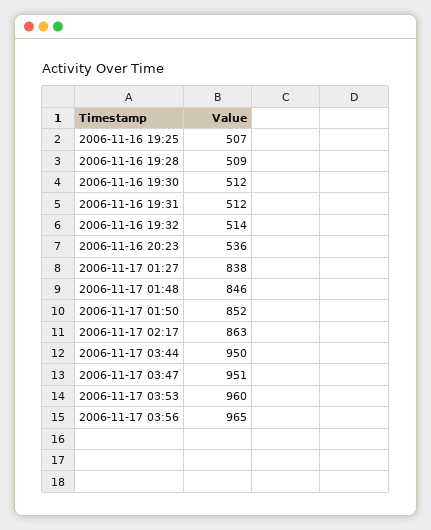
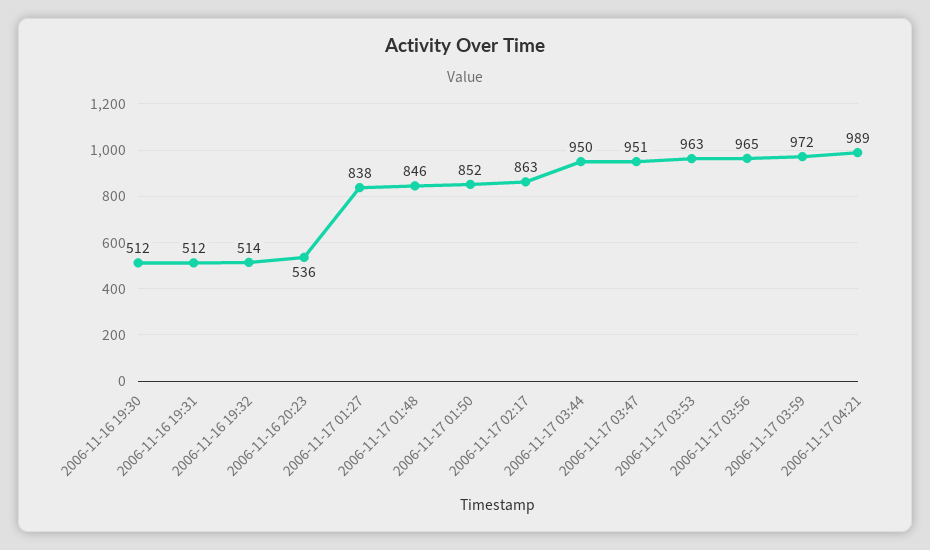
2006-11-16 19:25: 507 -> none
2006-11-16 19:28: 509 -> none
2006-11-17 03:53: 960 -> 963
2006-11-17 03:59: none -> 972
2006-11-17 04:21: none -> 989

